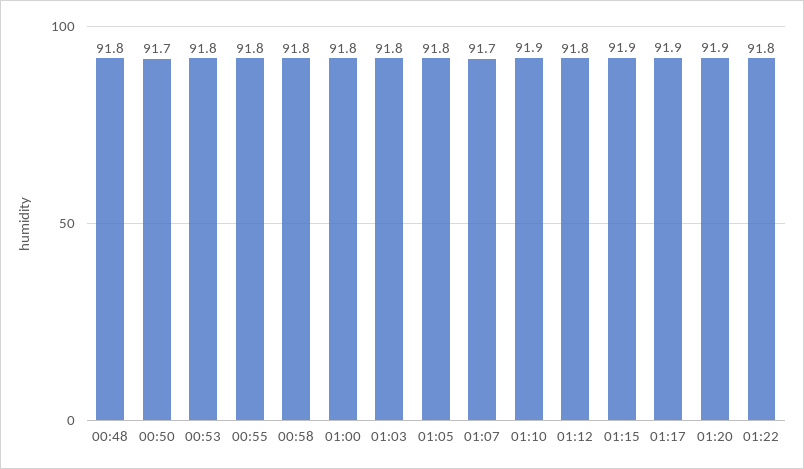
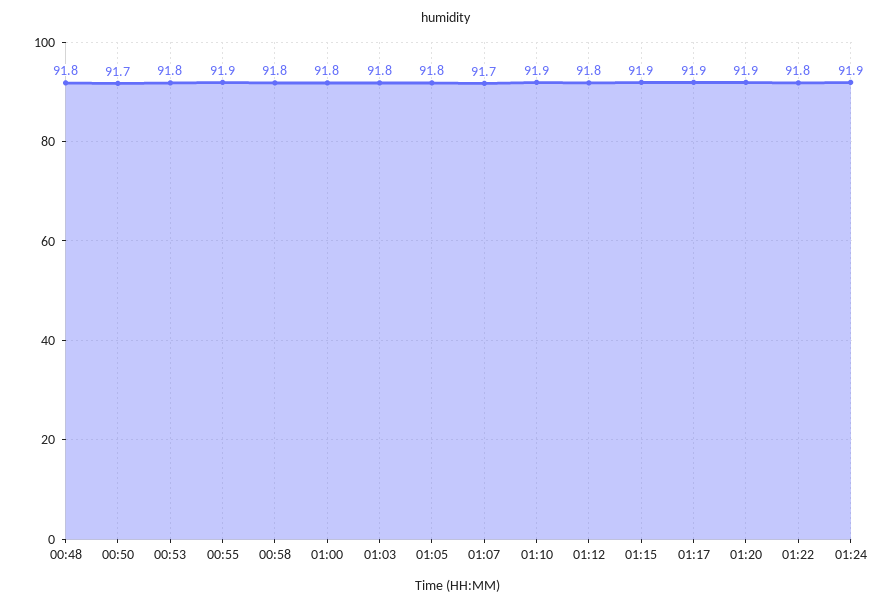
00:55: 91.8 -> 91.9
01:24: none -> 91.9

